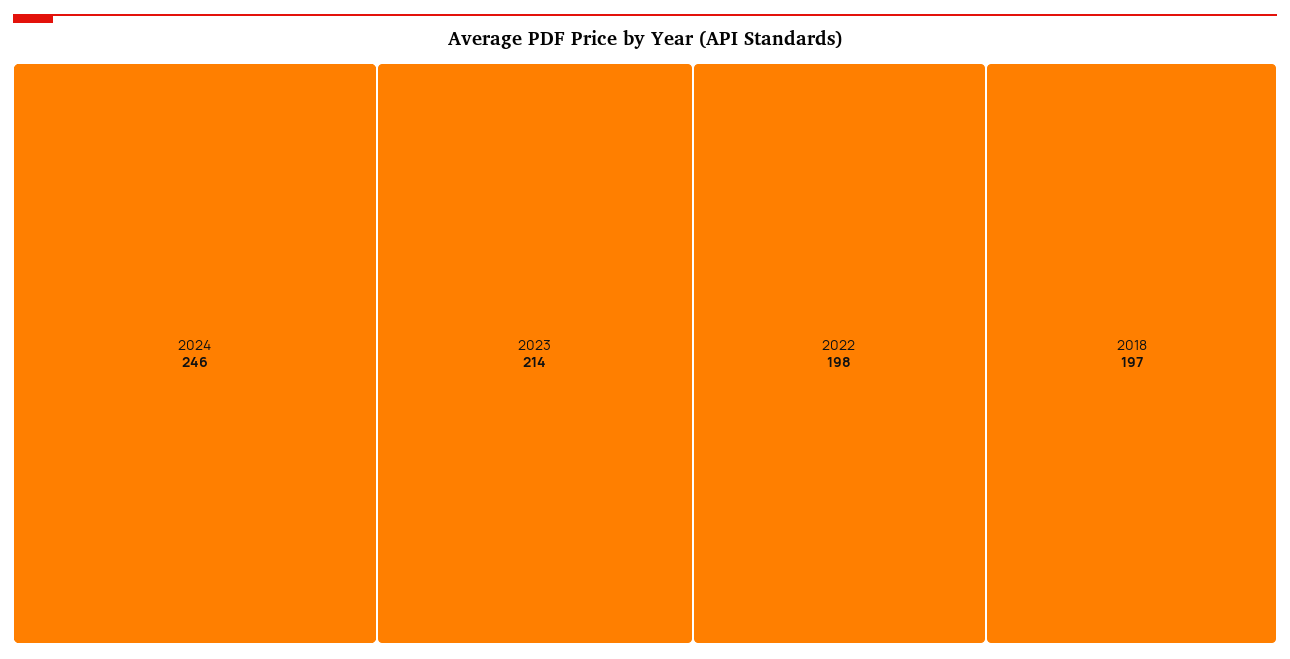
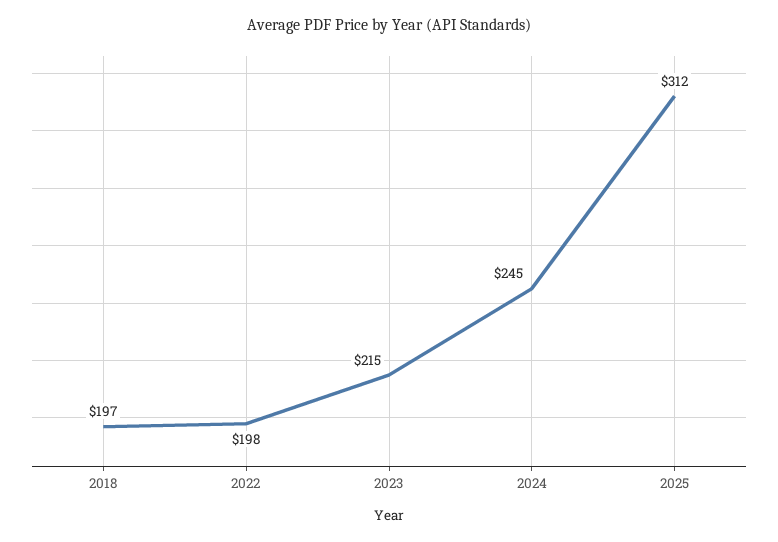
2024: 246 -> 245
2023: 214 -> 215
2025: none -> 312

